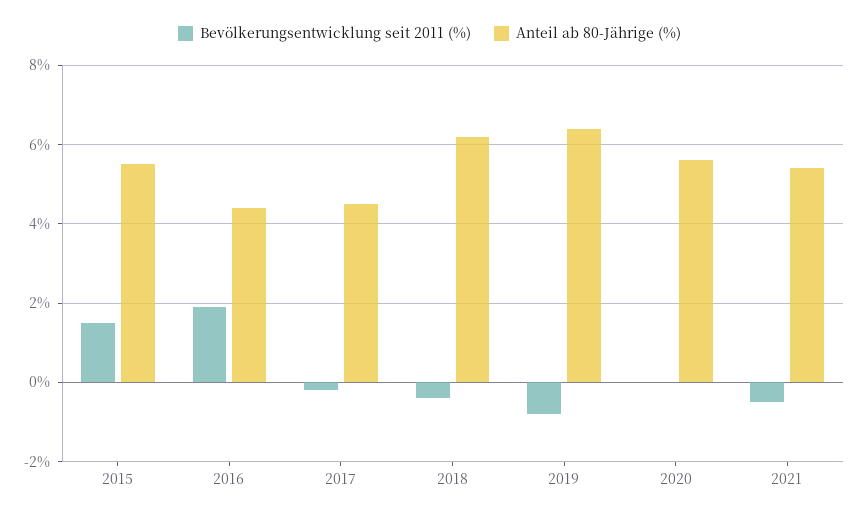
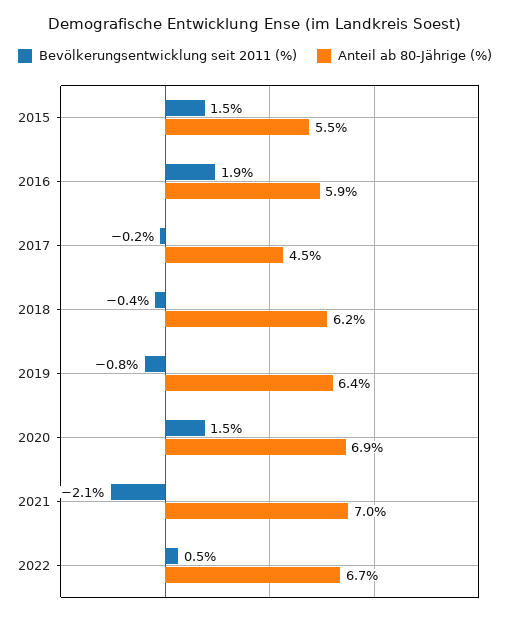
Anteil ab 80-Jährige (%), 2016: 4.5 -> 5.9
Bevölkerungsentwicklung seit 2011 (%), 2020: 0 -> 1.5
Anteil ab 80-Jährige (%), 2020: 5.5 -> 6.9
Bevölkerungsentwicklung seit 2011 (%), 2021: -0.5 -> -2.1
Anteil ab 80-Jährige (%), 2021: 5.5 -> 7
Bevölkerungsentwicklung seit 2011 (%), 2022: none -> 0.5
Anteil ab 80-Jährige (%), 2022: none -> 6.7

